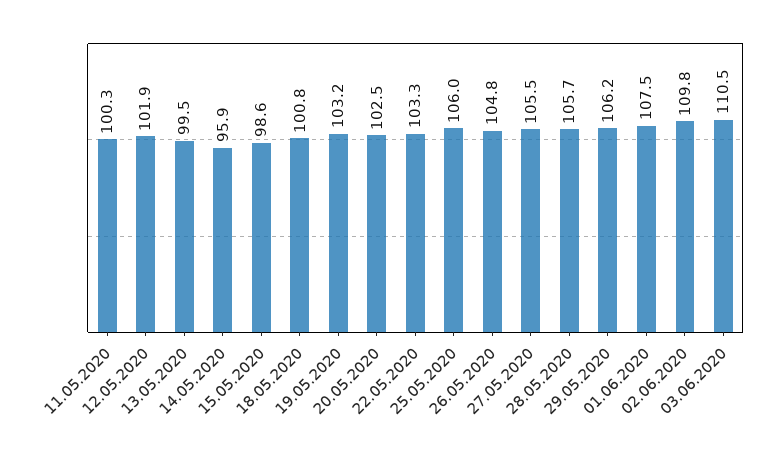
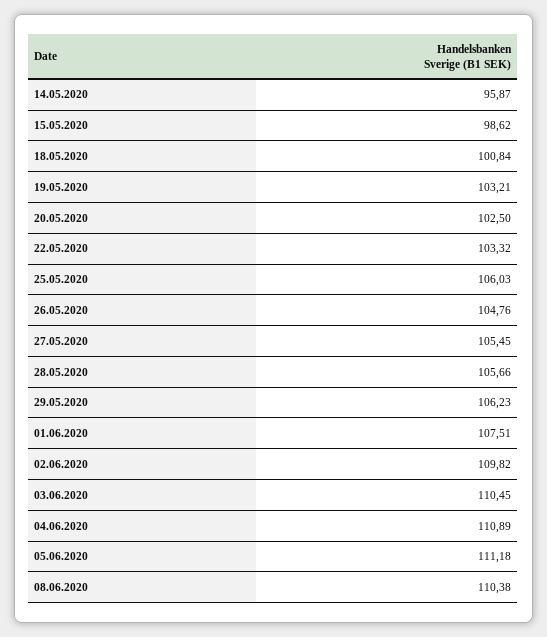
11.05.2020: 100.3 -> none
12.05.2020: 101.9 -> none
13.05.2020: 99.5 -> none
04.06.2020: none -> 110.89
05.06.2020: none -> 111.18
08.06.2020: none -> 110.38

